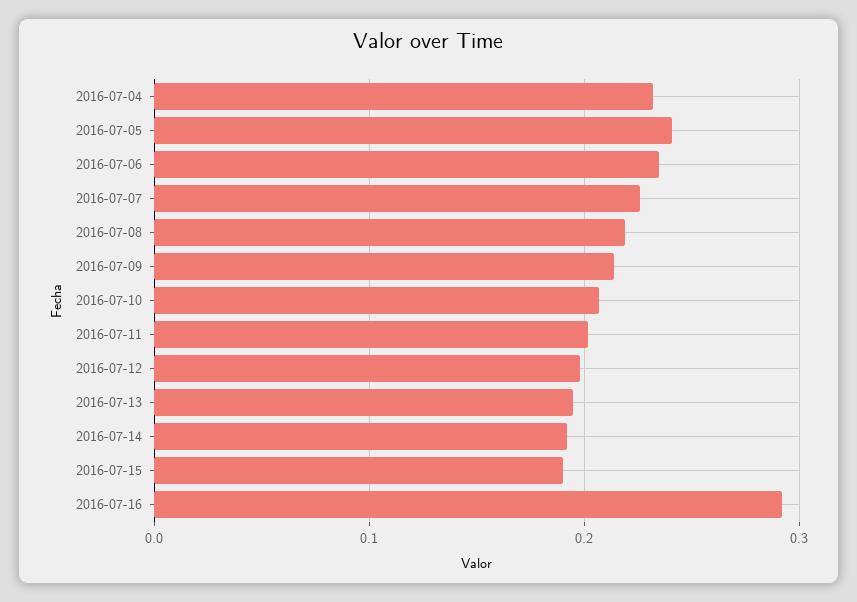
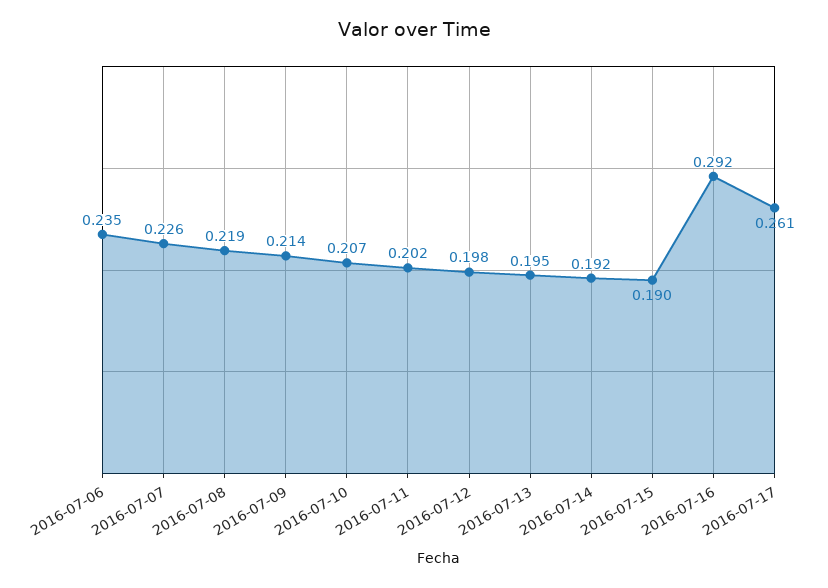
2016-07-04: 0.23 -> none
2016-07-05: 0.24 -> none
2016-07-17: none -> 0.261

